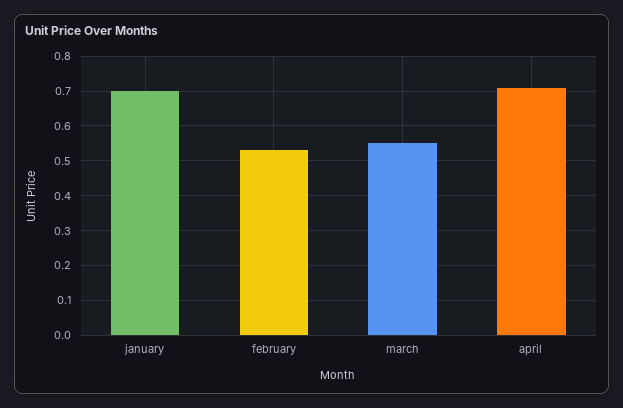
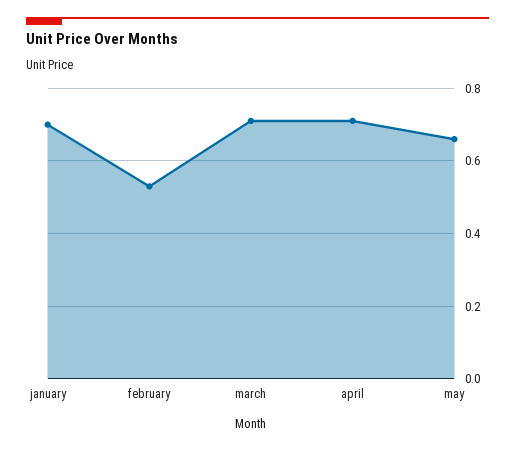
march: 0.55 -> 0.7
may: none -> 0.65

